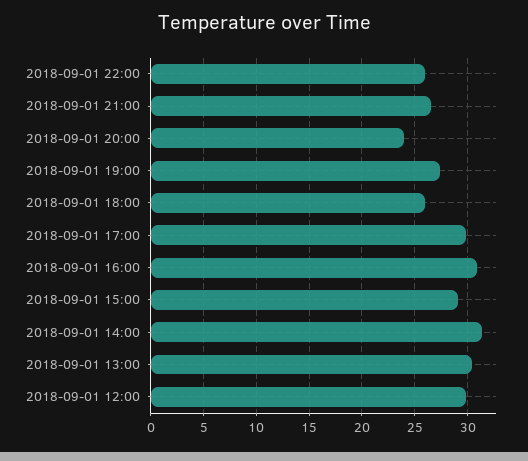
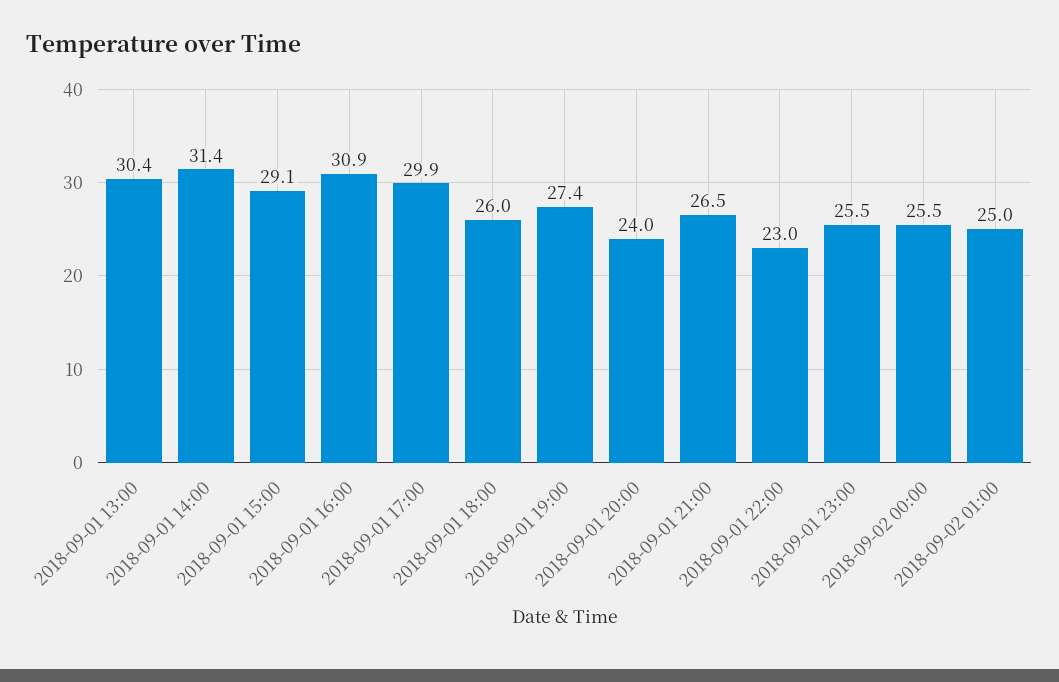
2018-09-01 22:00: 26 -> 23
2018-09-01 12:00: 30 -> none
2018-09-01 23:00: none -> 25.5
2018-09-02 00:00: none -> 25.5
2018-09-02 01:00: none -> 25

